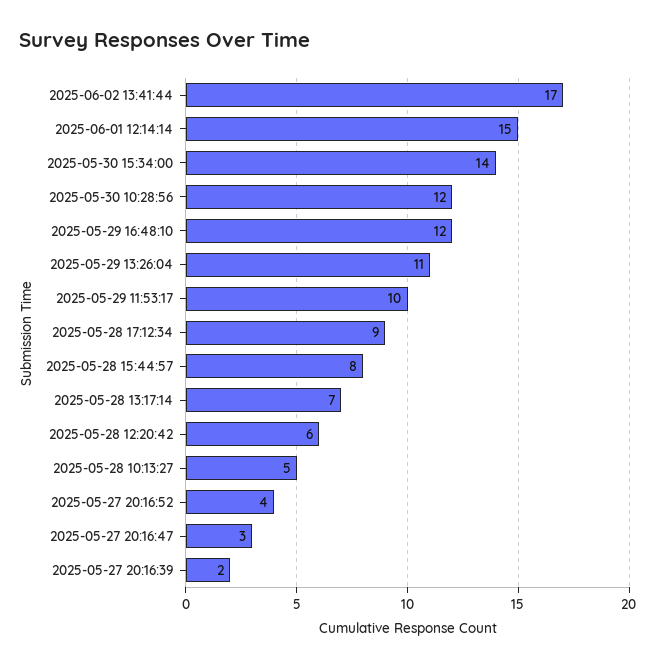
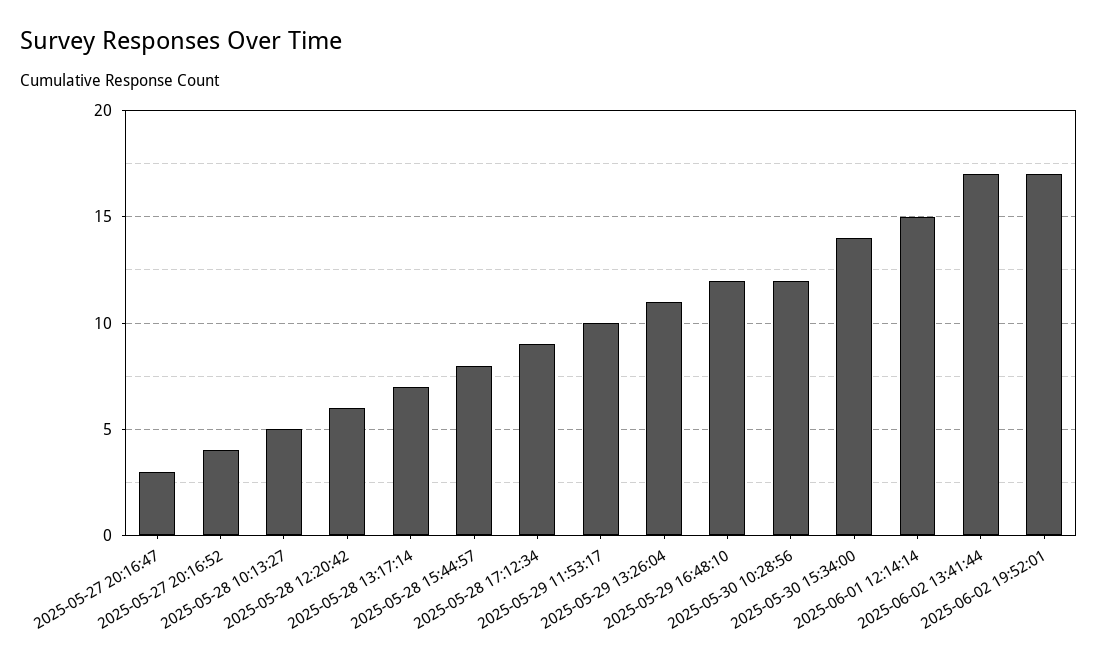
2025-05-27 20:16:39: 2 -> none
2025-06-02 19:52:01: none -> 17

